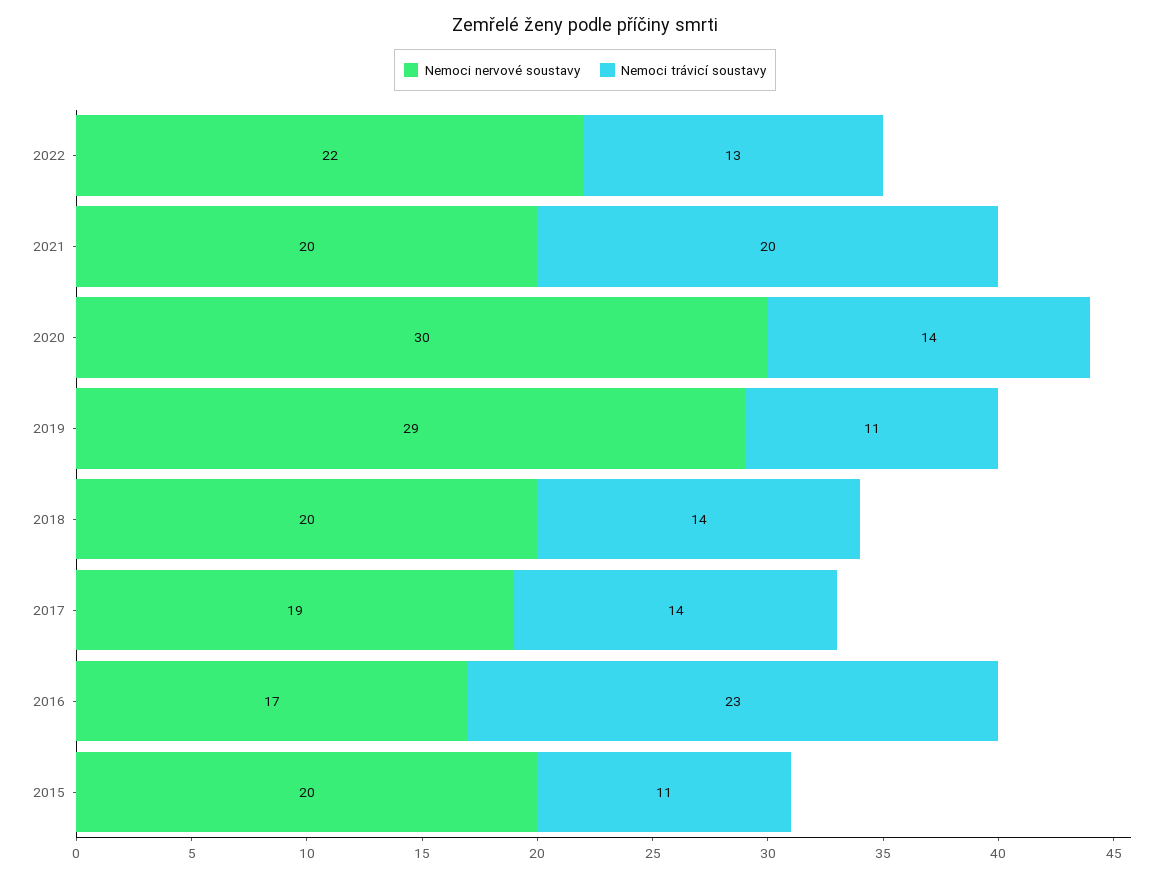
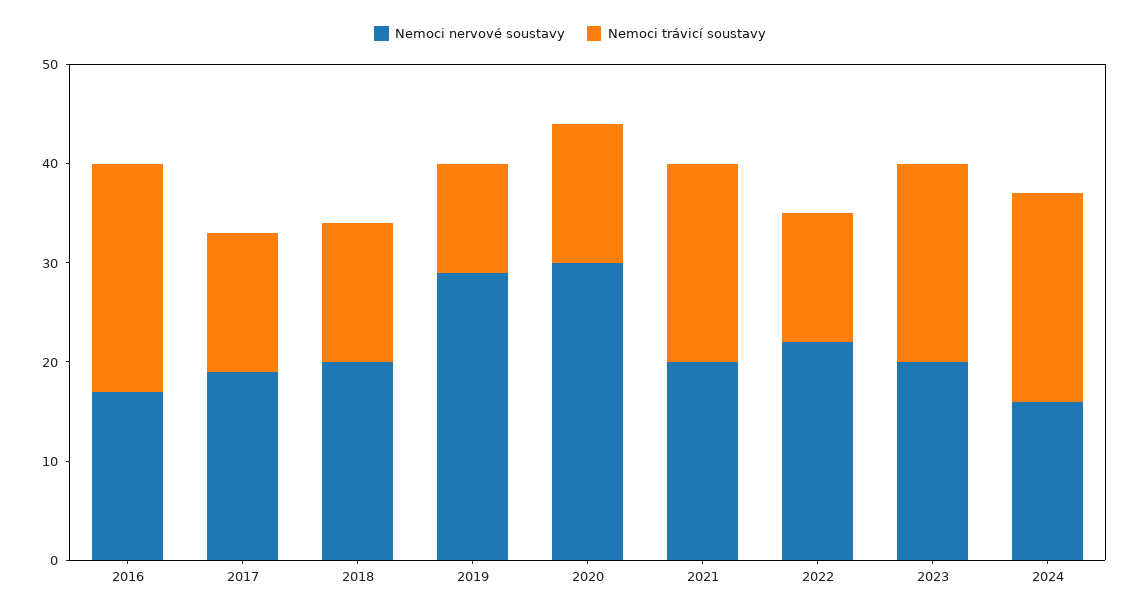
Nemoci nervové soustavy, 2015: 20 -> none
Nemoci trávicí soustavy, 2015: 11 -> none
Nemoci nervové soustavy, 2023: none -> 20
Nemoci trávicí soustavy, 2023: none -> 20
Nemoci nervové soustavy, 2024: none -> 16
Nemoci trávicí soustavy, 2024: none -> 21

